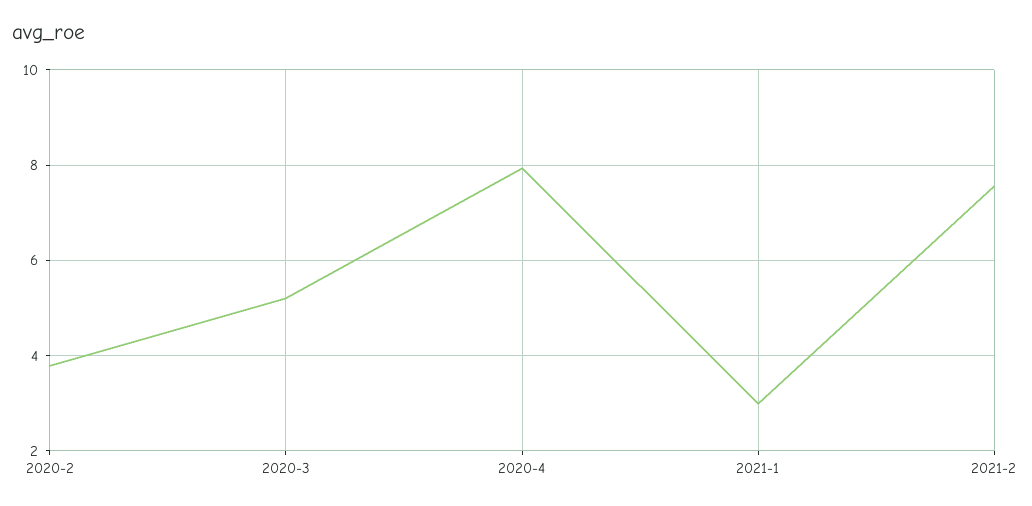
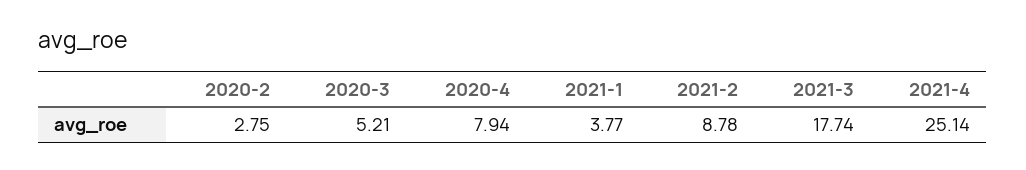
2020-2: 3.8 -> 2.75
2021-1: 3 -> 3.77
2021-2: 7.6 -> 8.78
2021-3: none -> 17.74
2021-4: none -> 25.14

